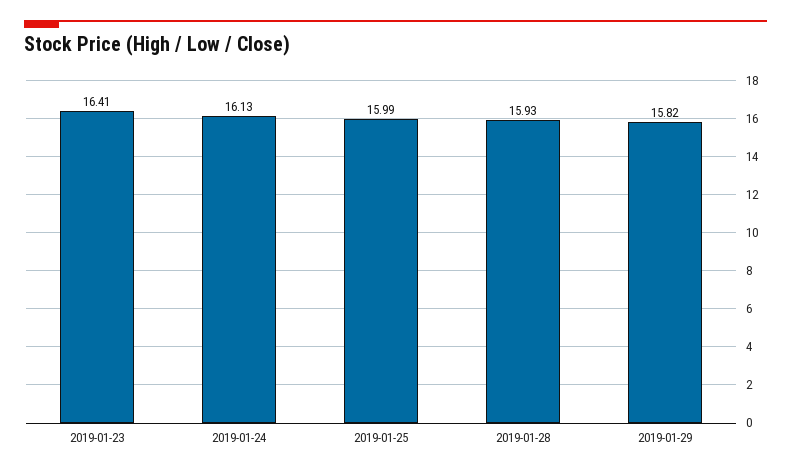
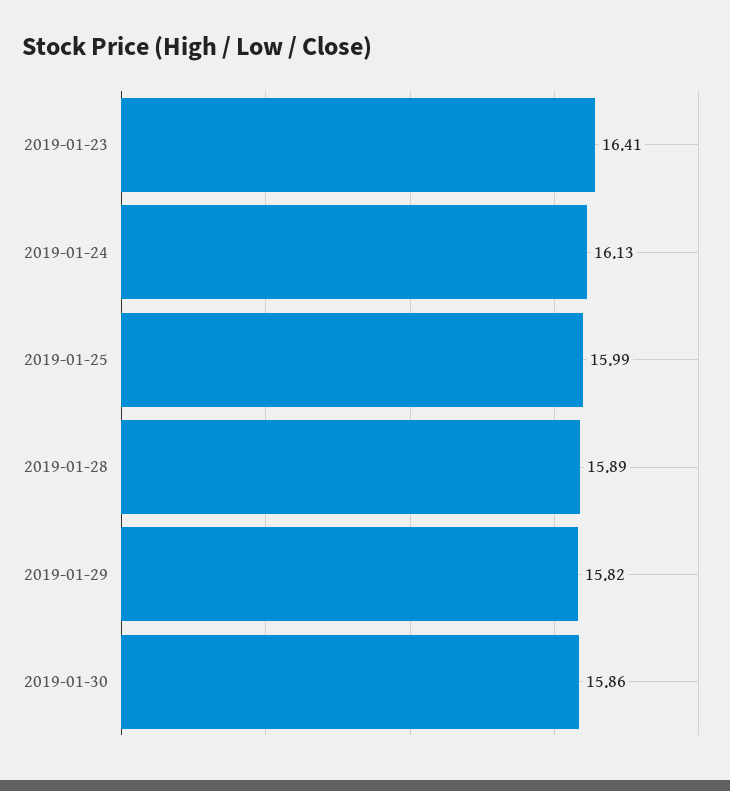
2019-01-28: 15.93 -> 15.89
2019-01-30: none -> 15.86

